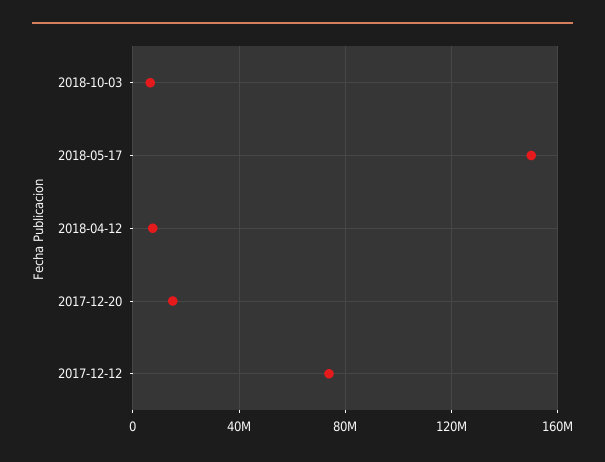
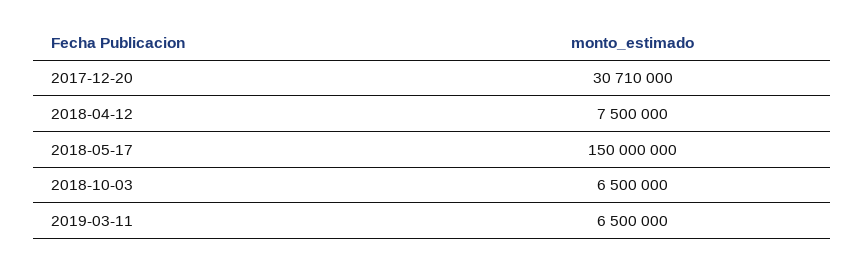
2017-12-20: 15000000 -> 30710000
2017-12-12: 75000000 -> none
2019-03-11: none -> 6500000

